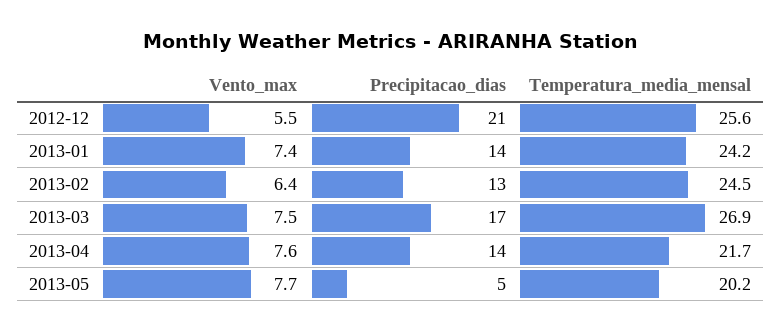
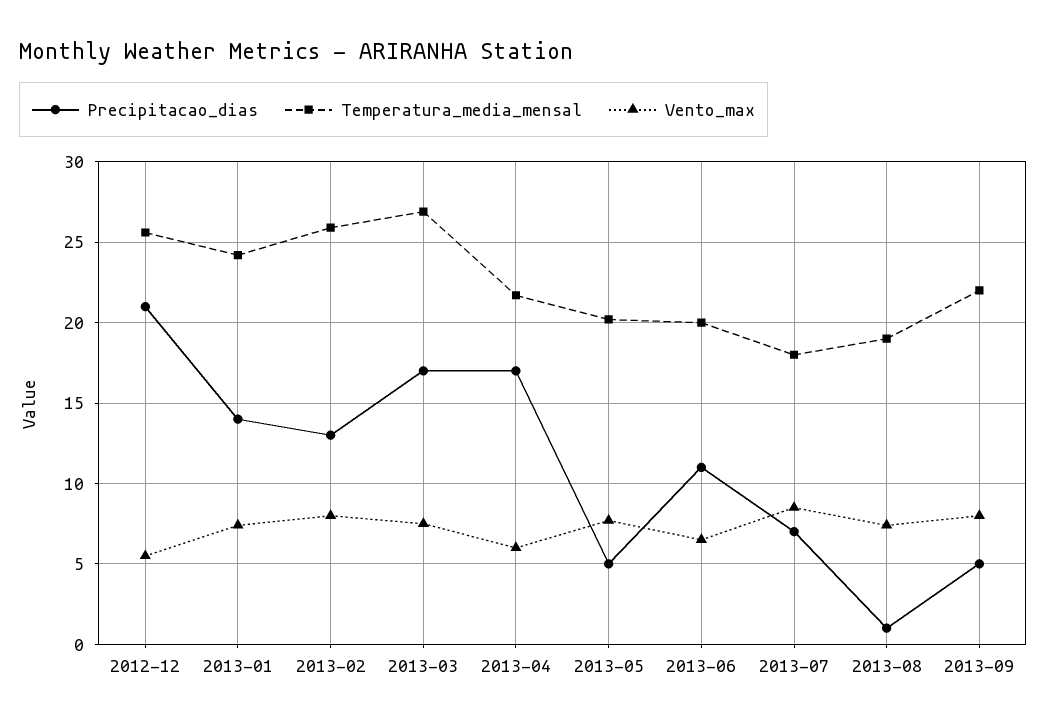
Vento_max, 2013-02: 6.4 -> 8
Temperatura_media_mensal, 2013-02: 24.5 -> 26
Vento_max, 2013-04: 7.6 -> 6
Precipitacao_dias, 2013-04: 14 -> 17
Precipitacao_dias, 2013-06: none -> 11
Temperatura_media_mensal, 2013-06: none -> 20
Vento_max, 2013-06: none -> 6.5
Precipitacao_dias, 2013-07: none -> 7
Temperatura_media_mensal, 2013-07: none -> 18
Vento_max, 2013-07: none -> 8.5
Precipitacao_dias, 2013-08: none -> 1
Temperatura_media_mensal, 2013-08: none -> 19
Vento_max, 2013-08: none -> 7.5
Precipitacao_dias, 2013-09: none -> 5
Temperatura_media_mensal, 2013-09: none -> 22
Vento_max, 2013-09: none -> 8

